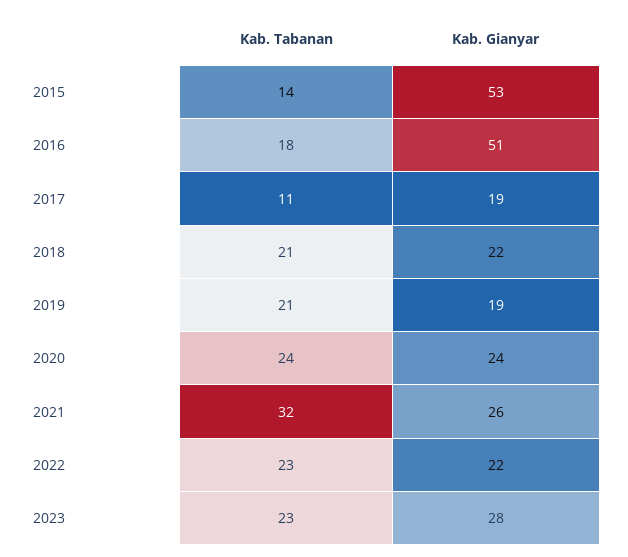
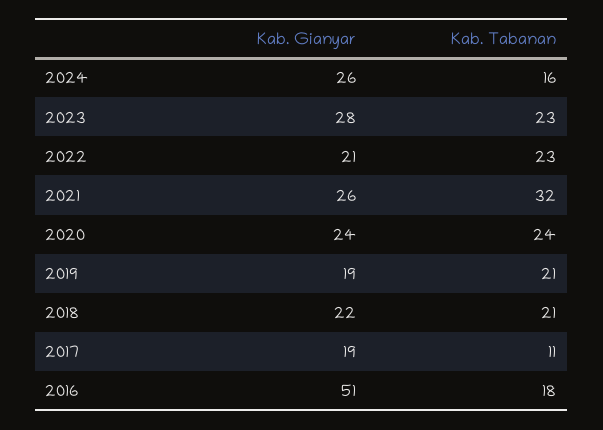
Kab. Tabanan, 2015: 14 -> none
Kab. Gianyar, 2015: 53 -> none
Kab. Gianyar, 2022: 22 -> 21
Kab. Gianyar, 2024: none -> 26
Kab. Tabanan, 2024: none -> 16

